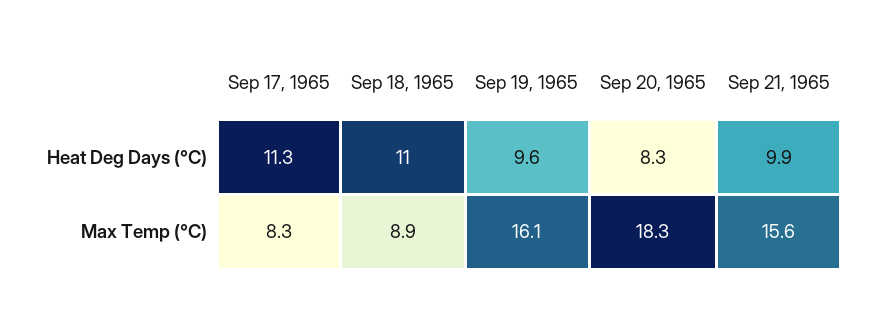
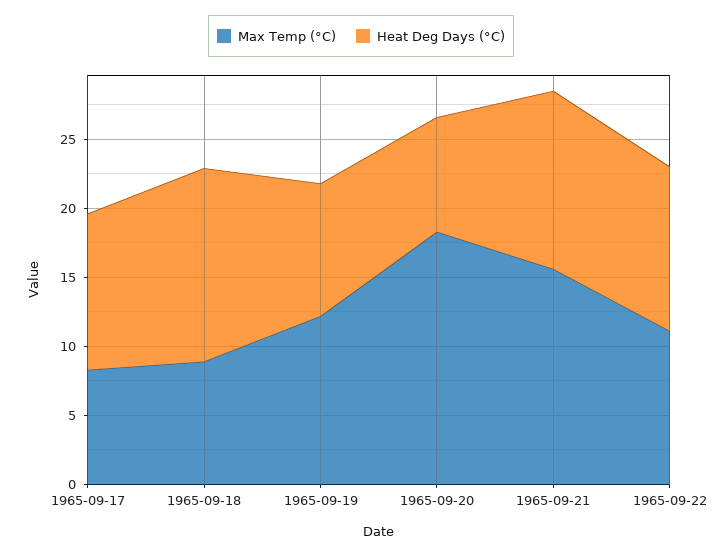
Heat Deg Days (°C), Sep 18, 1965: 11 -> 14
Heat Deg Days (°C), Sep 21, 1965: 9.9 -> 13
Max Temp (°C), Sep 19, 1965: 16.1 -> 12
Max Temp (°C), 1965-09-22: none -> 11
Heat Deg Days (°C), 1965-09-22: none -> 12

